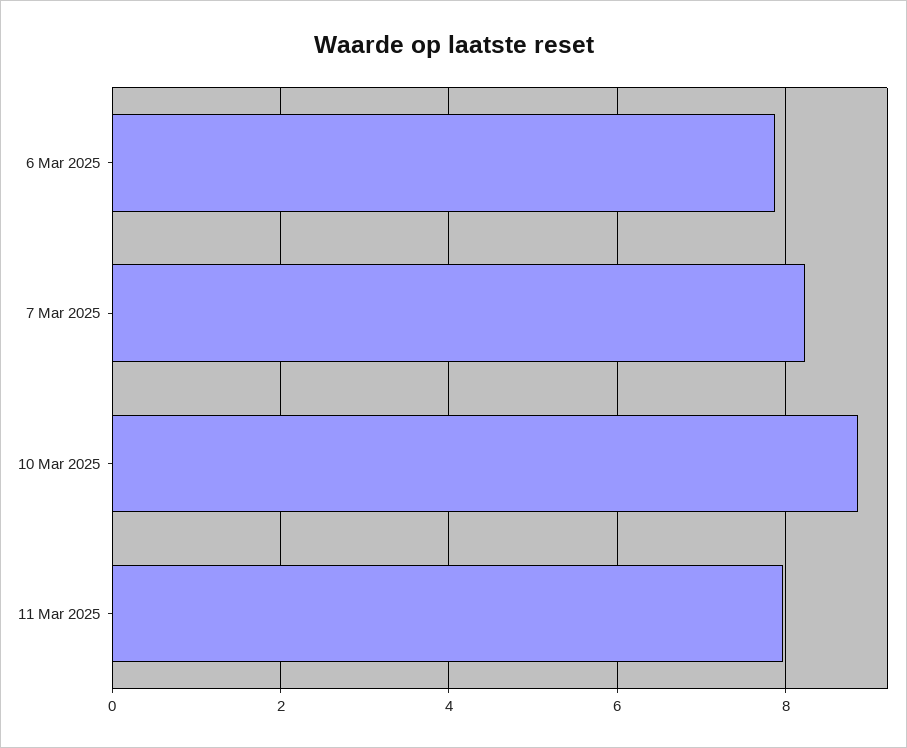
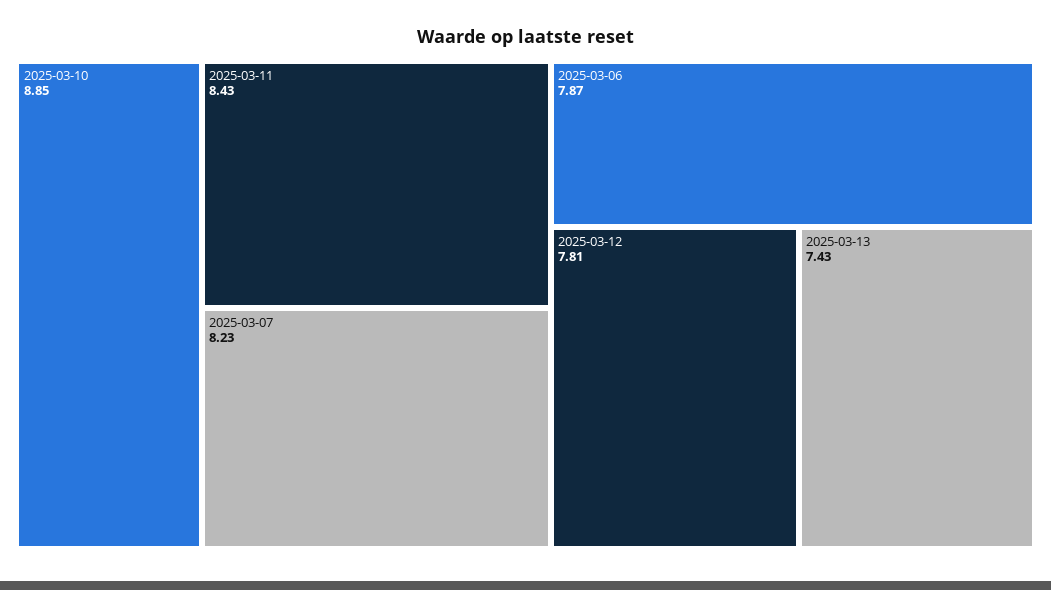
11 Mar 2025: 8 -> 8.43
2025-03-12: none -> 7.81
2025-03-13: none -> 7.43

